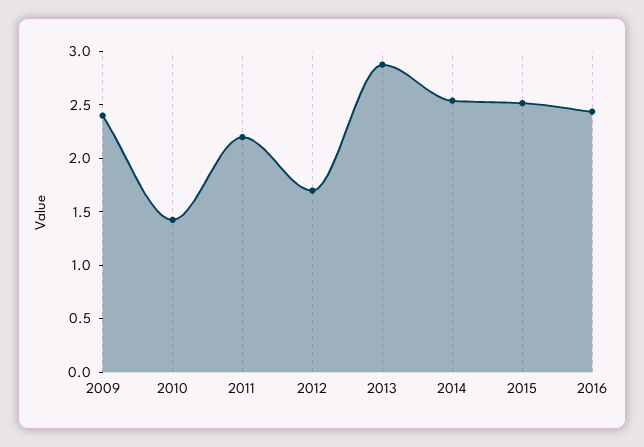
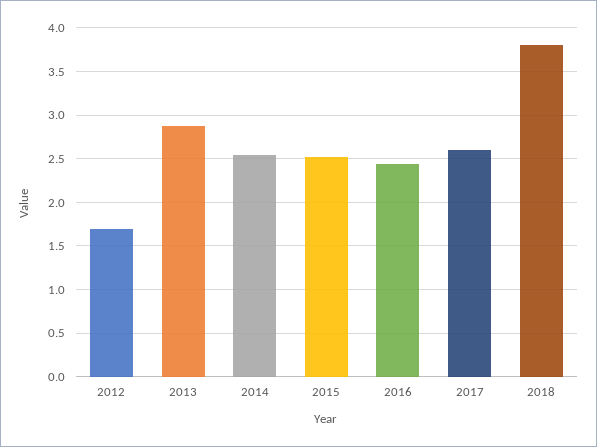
2009: 2.4 -> none
2010: 1.4 -> none
2011: 2.2 -> none
2017: none -> 2.6
2018: none -> 3.8

